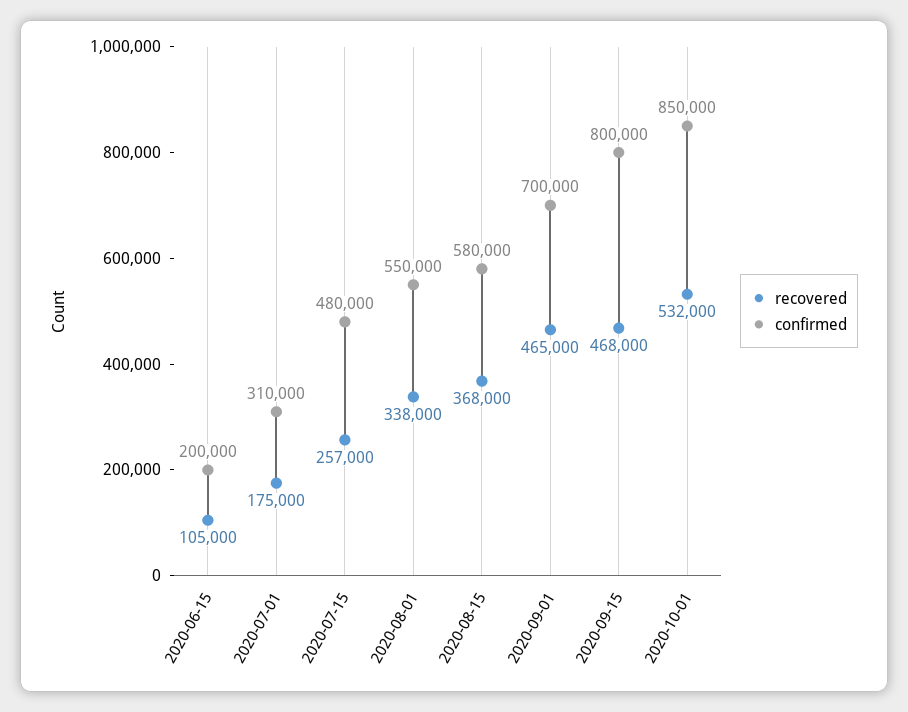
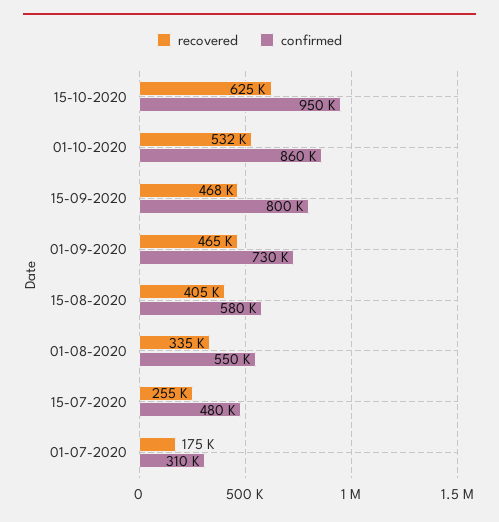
recovered, 2020-06-15: 105000 -> none
confirmed, 2020-06-15: 200000 -> none
recovered, 2020-07-15: 257000 -> 255000
recovered, 2020-08-01: 338000 -> 335000
recovered, 2020-08-15: 368000 -> 405000
confirmed, 2020-09-01: 700000 -> 730000
confirmed, 2020-10-01: 850000 -> 860000
recovered, 15-10-2020: none -> 625000
confirmed, 15-10-2020: none -> 950000

